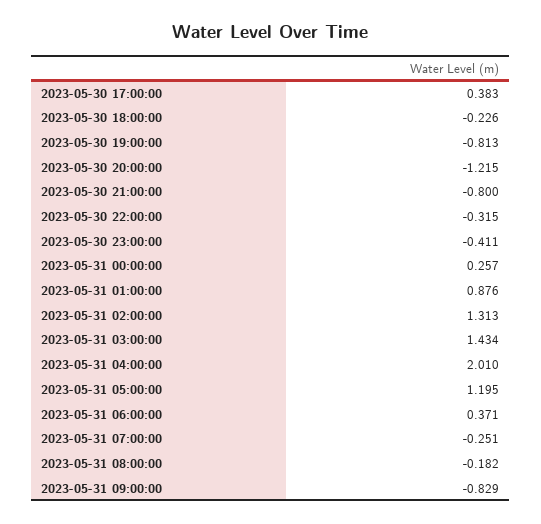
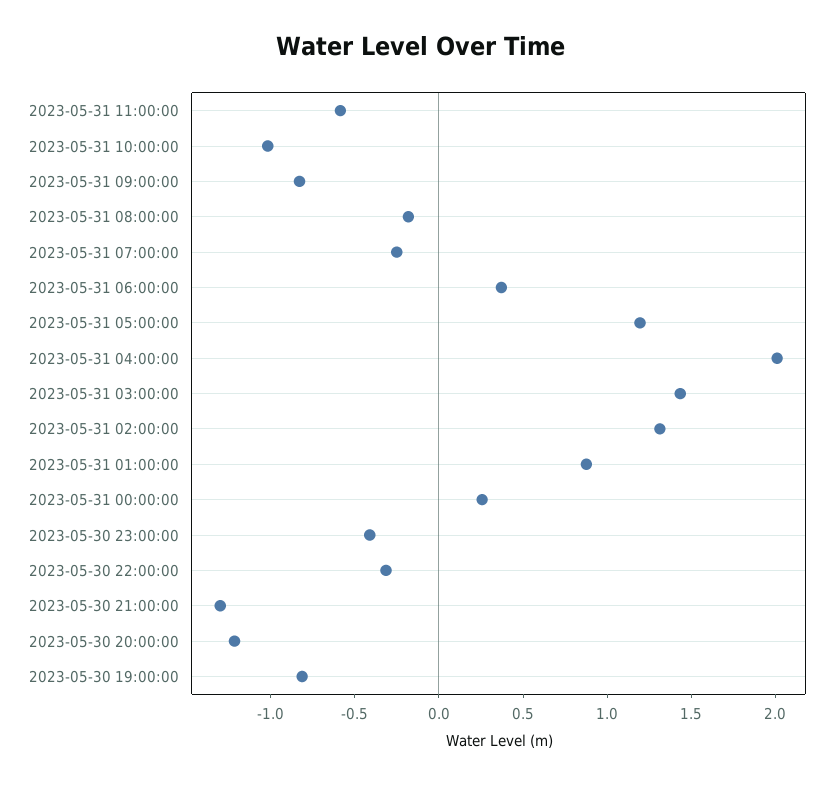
2023-05-30 17:00:00: 0.383 -> none
2023-05-30 18:00:00: -0.226 -> none
2023-05-30 21:00:00: -0.8 -> -1.3
2023-05-31 11:00:00: none -> -0.6
2023-05-31 10:00:00: none -> -1

